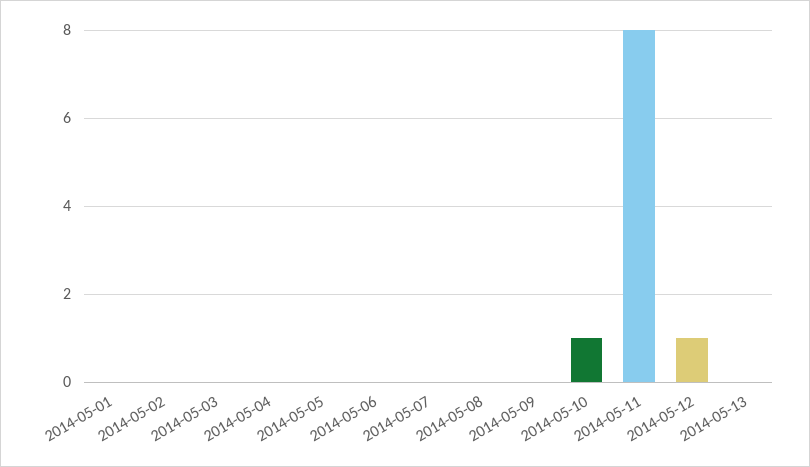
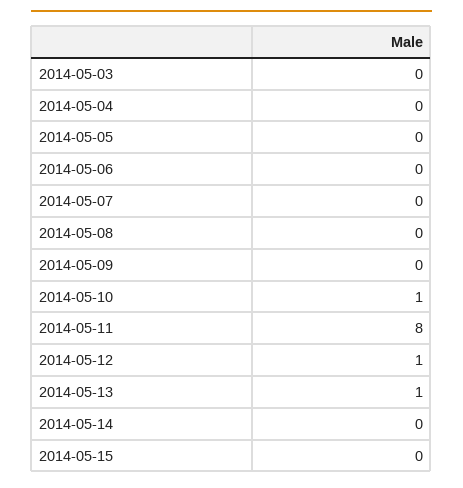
2014-05-01: 0 -> none
2014-05-02: 0 -> none
2014-05-13: 0 -> 1
2014-05-14: none -> 0
2014-05-15: none -> 0

